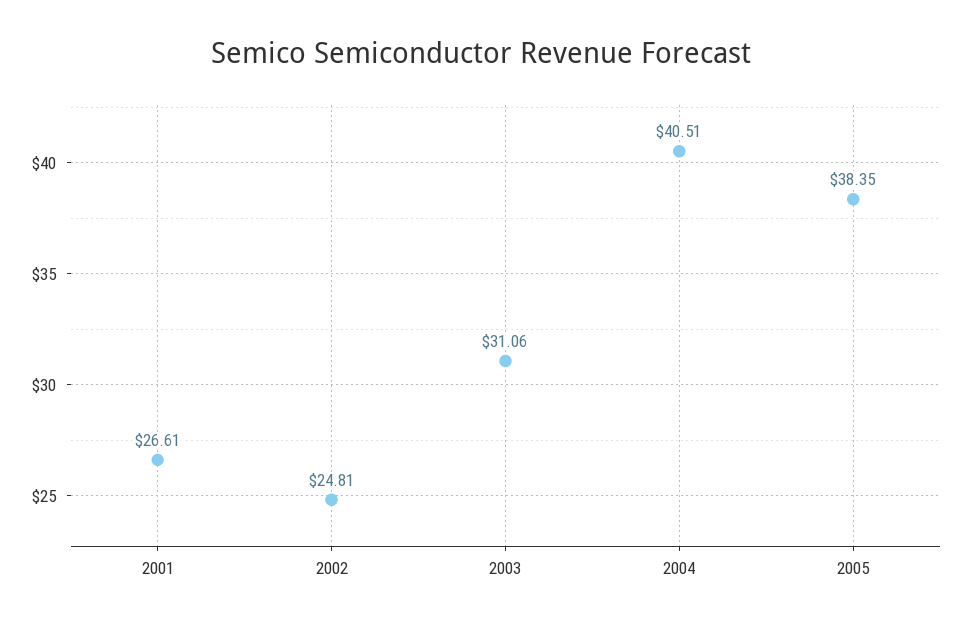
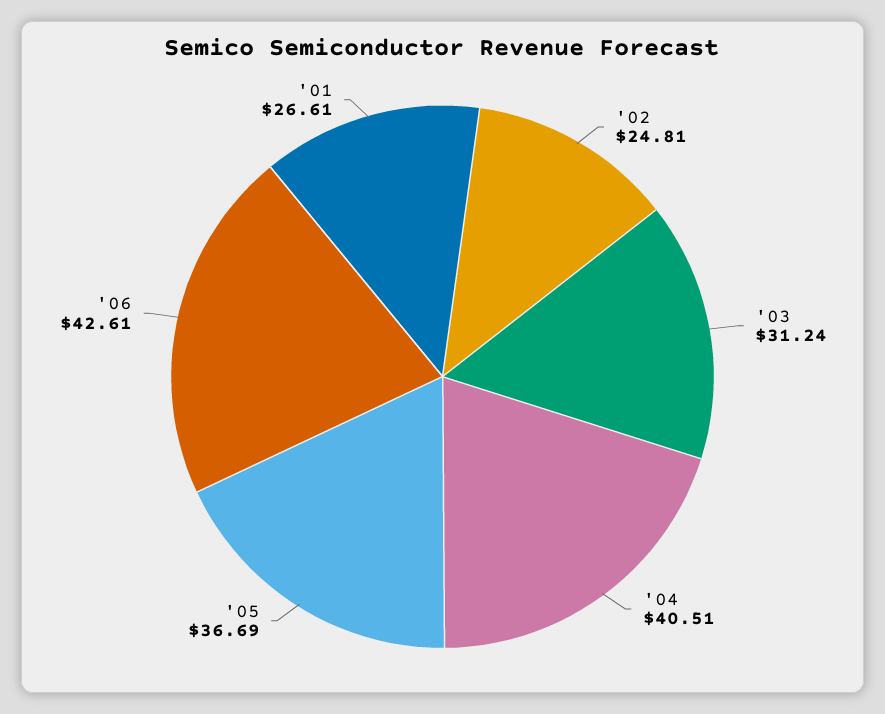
2003: 31.06 -> 31.24
2005: 38.35 -> 36.69
'06: none -> 42.61

